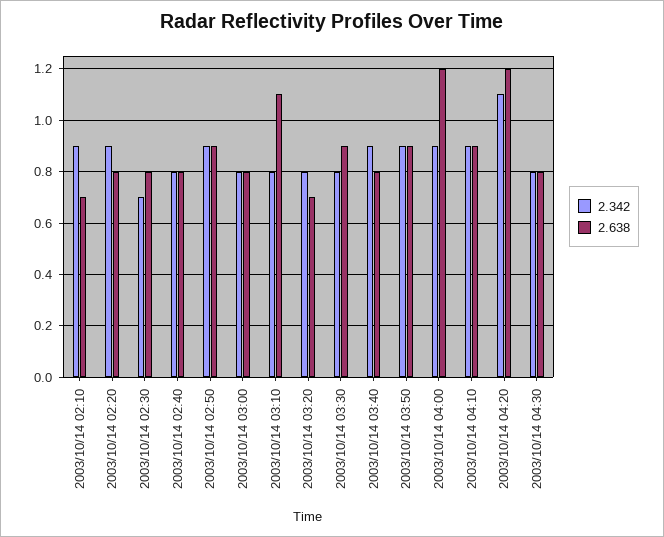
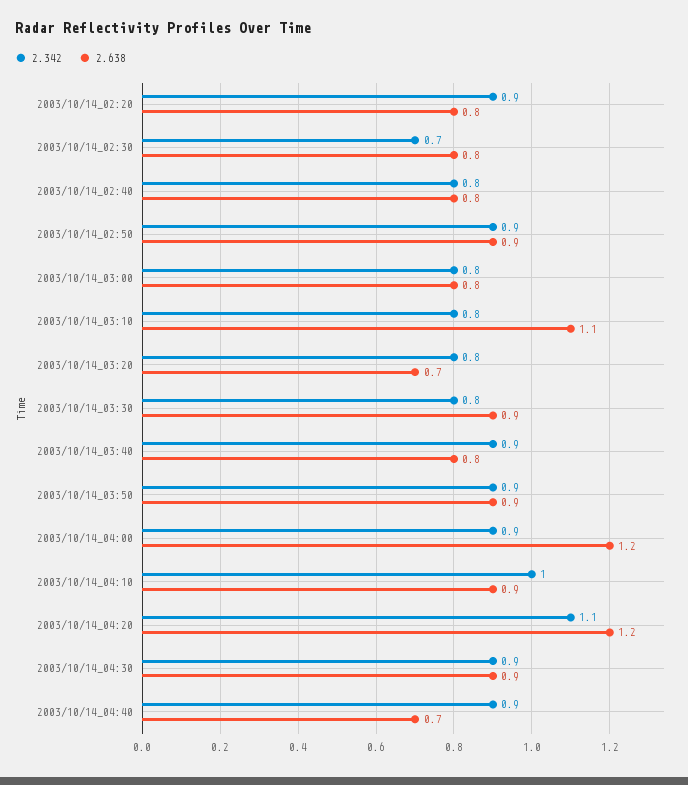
2.342, 2003/10/14 02:10: 0.9 -> none
2.638, 2003/10/14 02:10: 0.7 -> none
2.342, 2003/10/14 04:10: 0.9 -> 1
2.342, 2003/10/14 04:30: 0.8 -> 0.9
2.638, 2003/10/14 04:30: 0.8 -> 0.9
2.342, 2003/10/14_04:40: none -> 0.9
2.638, 2003/10/14_04:40: none -> 0.7

